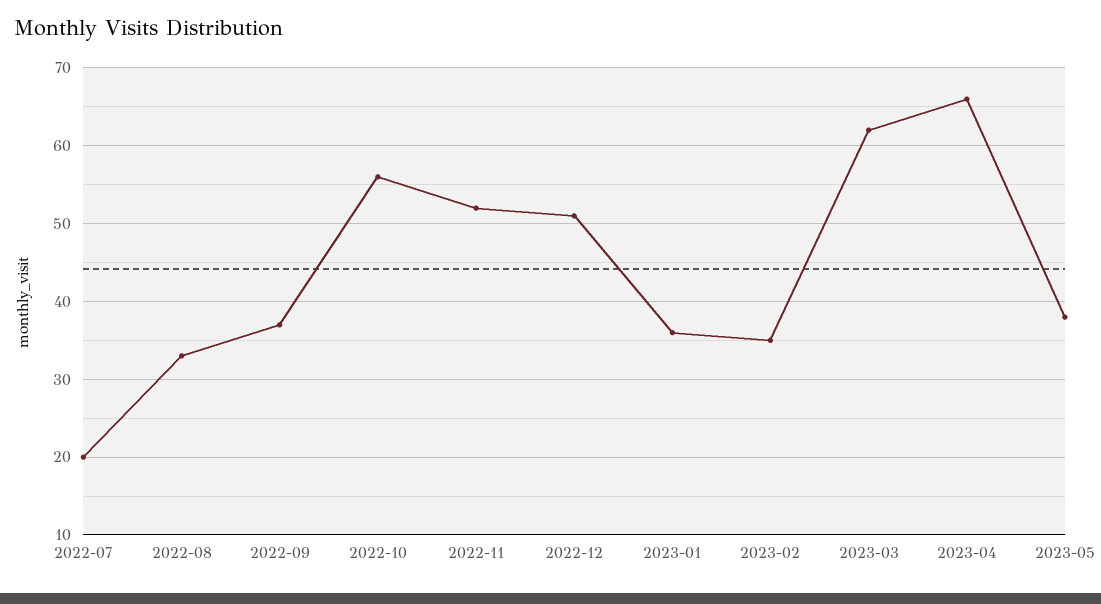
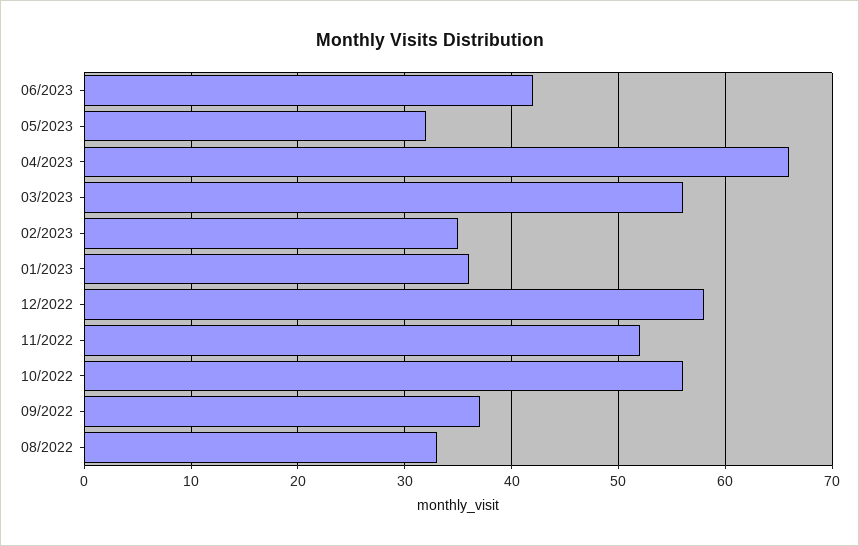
2022-07: 20 -> none
2022-12: 51 -> 58
2023-03: 62 -> 56
2023-05: 38 -> 32
06/2023: none -> 42

